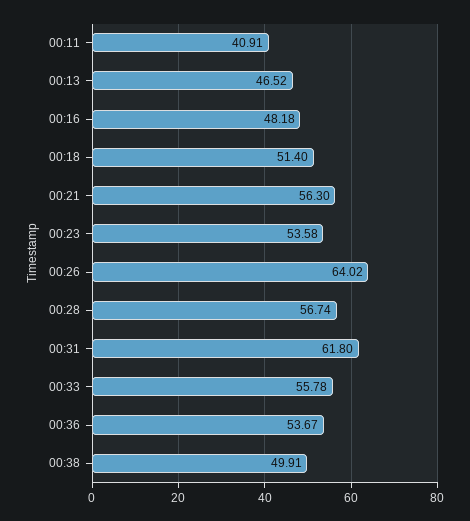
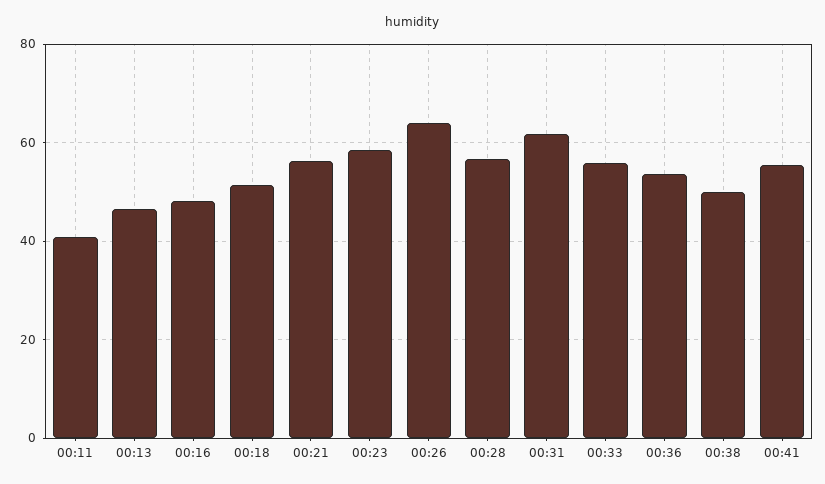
00:23: 53.58 -> 58
00:41: none -> 56

